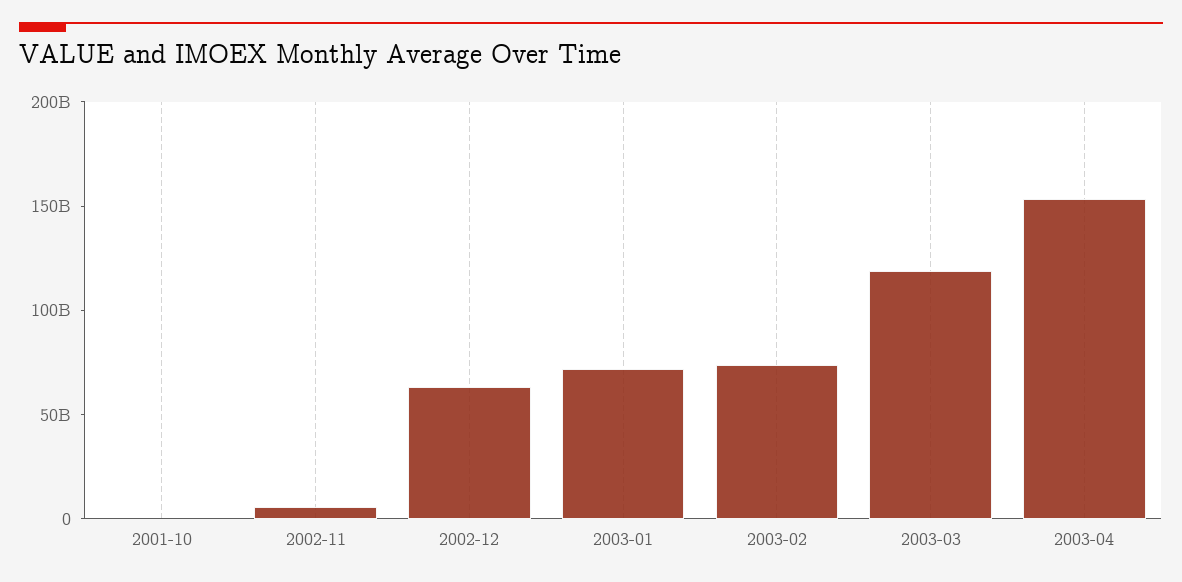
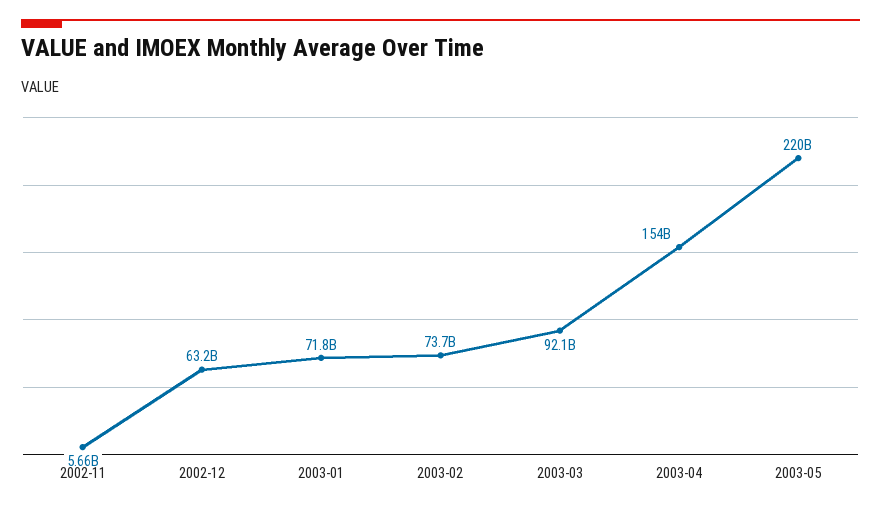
2001-10: 0 -> none
2003-03: 120000000000 -> 92100000000
2003-05: none -> 220000000000

